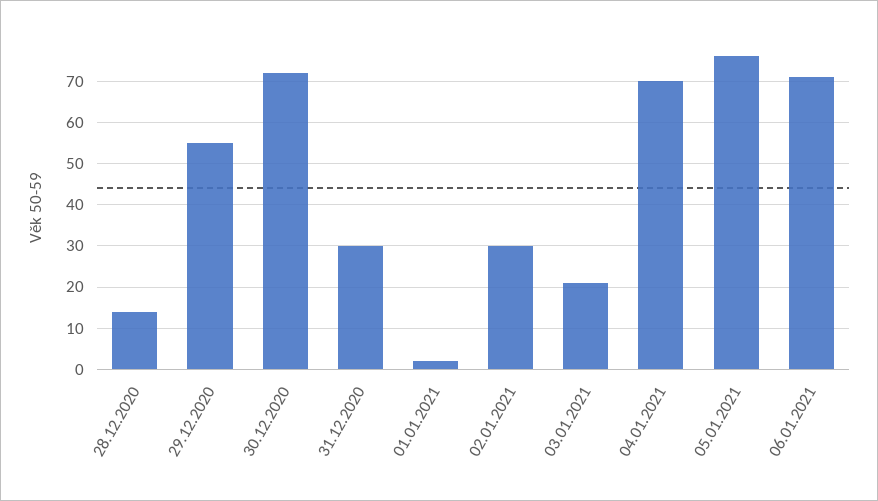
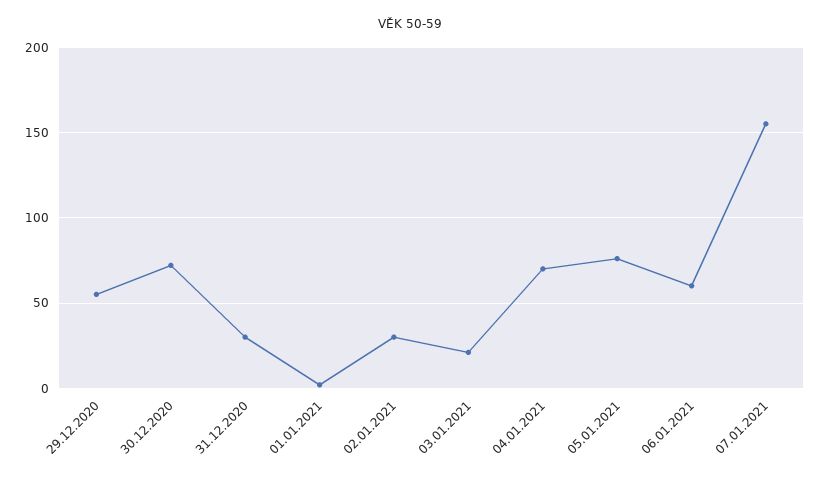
28.12.2020: 15 -> none
06.01.2021: 70 -> 60
07.01.2021: none -> 155

